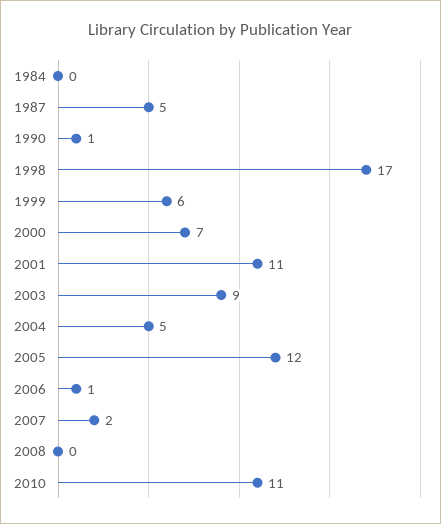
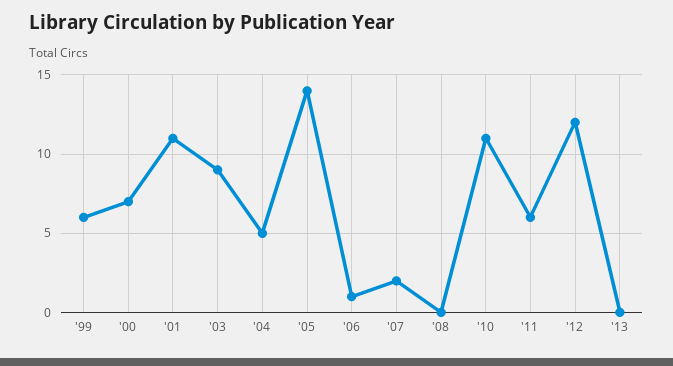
1984: 0 -> none
1987: 5 -> none
1990: 1 -> none
1998: 17 -> none
2005: 12 -> 14
'11: none -> 6
'12: none -> 12
'13: none -> 0

